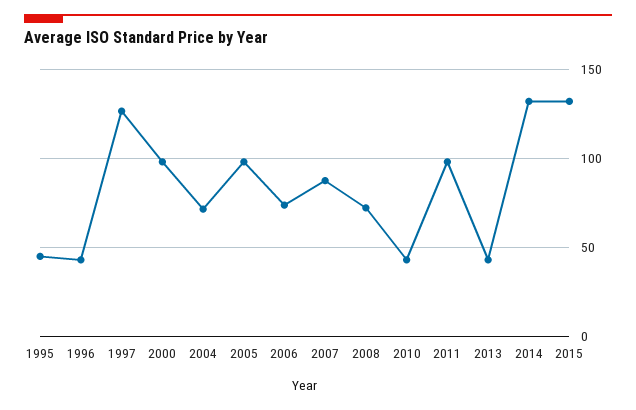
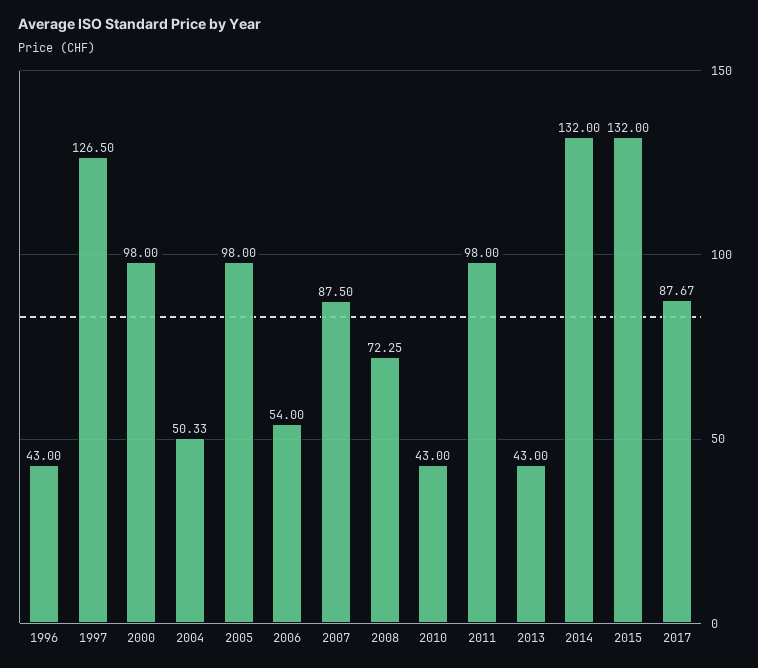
1995: 45 -> none
2004: 70 -> 50.33
2006: 75 -> 54
2017: none -> 87.67

